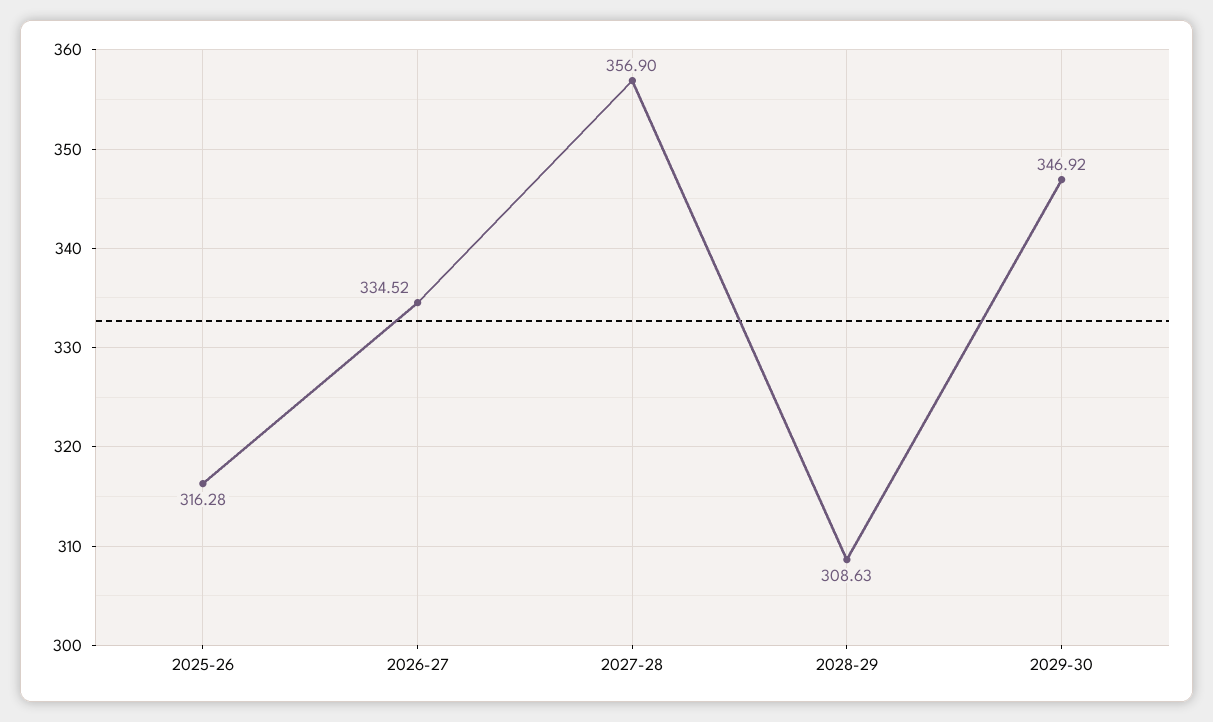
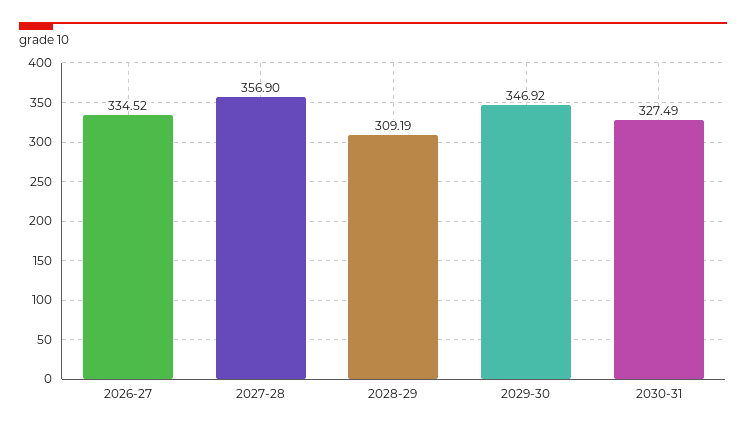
2025-26: 316.28 -> none
2028-29: 308.63 -> 309.19
2030-31: none -> 327.49

